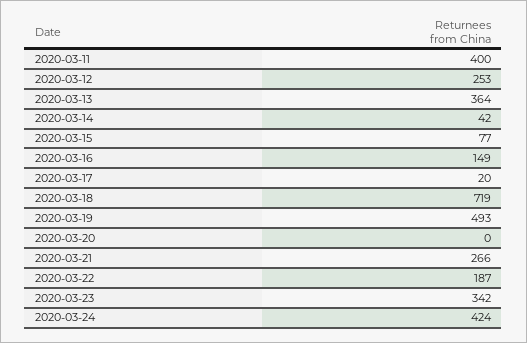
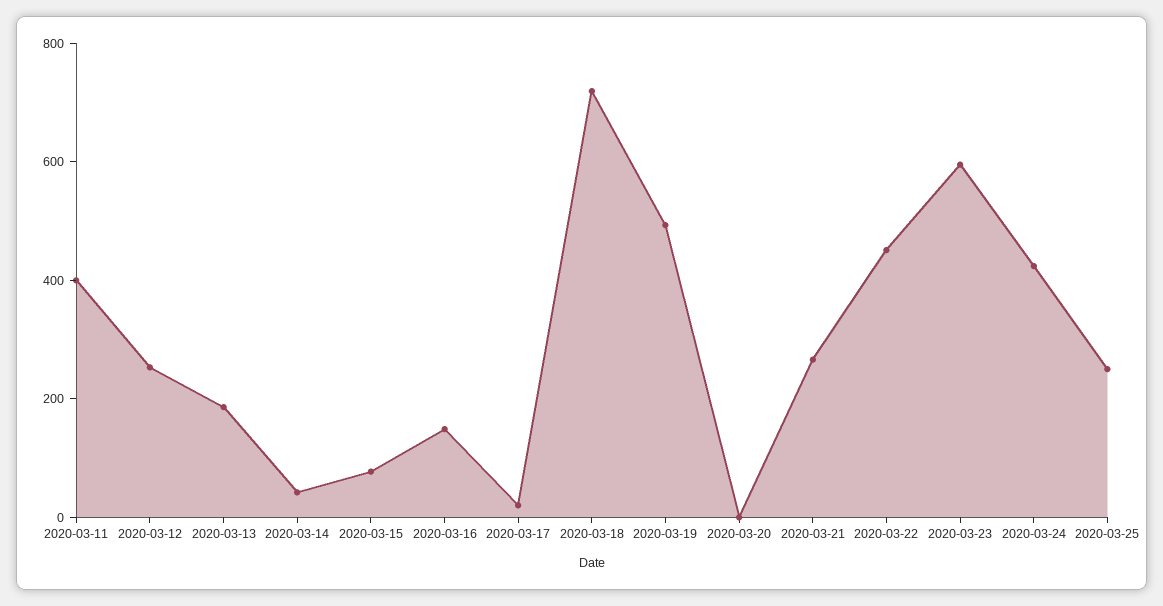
2020-03-13: 364 -> 200
2020-03-22: 187 -> 450
2020-03-23: 342 -> 600
2020-03-25: none -> 250

